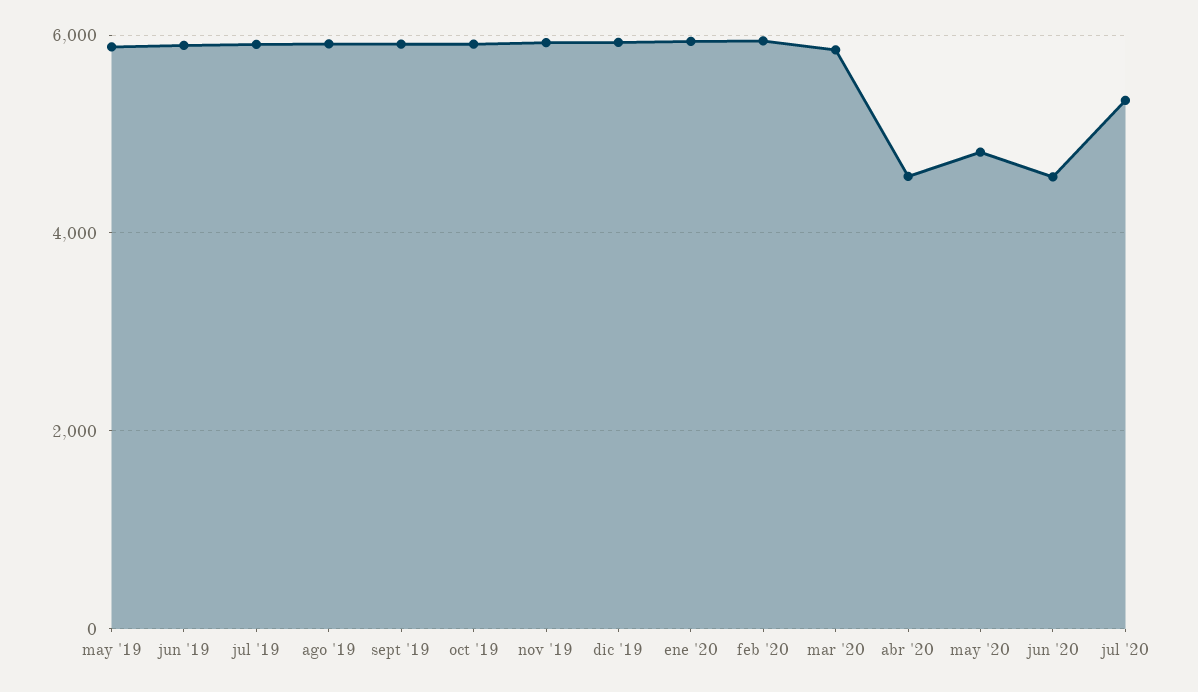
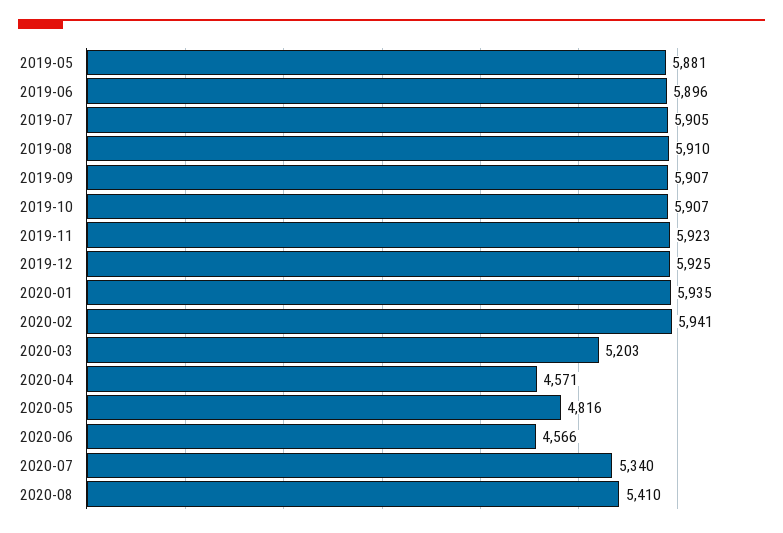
mar '20: 5800 -> 5203
2020-08: none -> 5410

